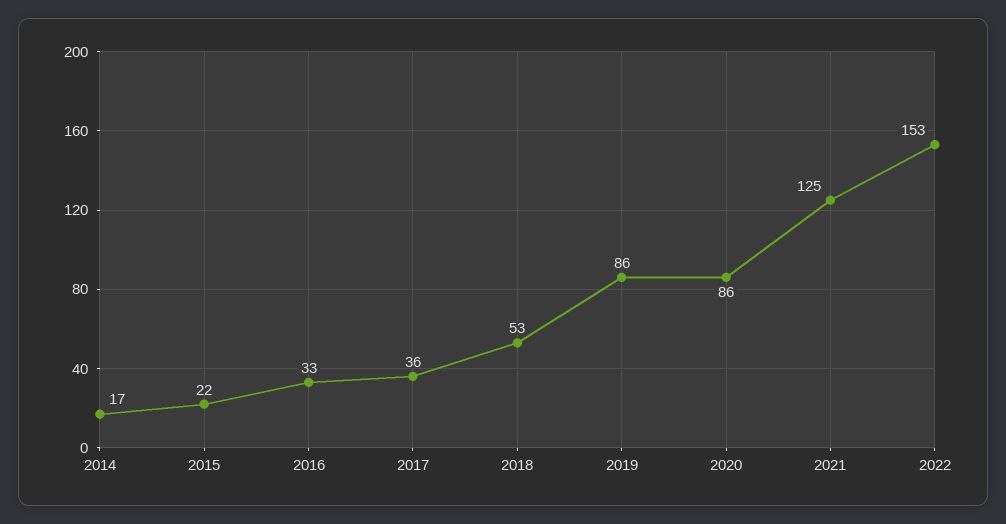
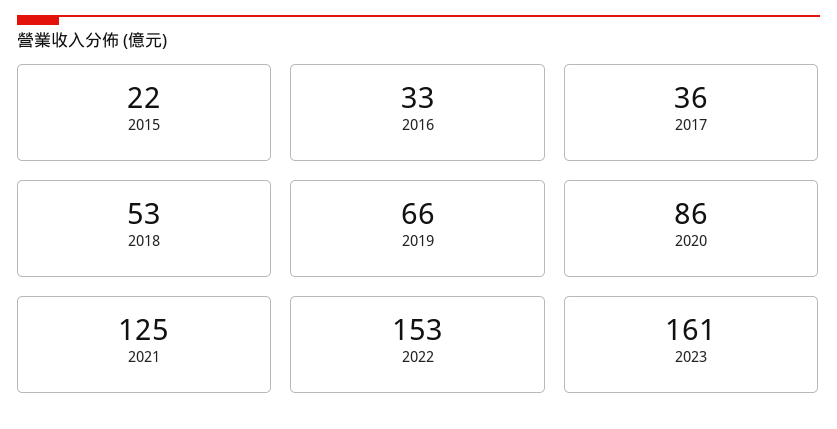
2014: 17 -> none
2019: 86 -> 66
2023: none -> 161

